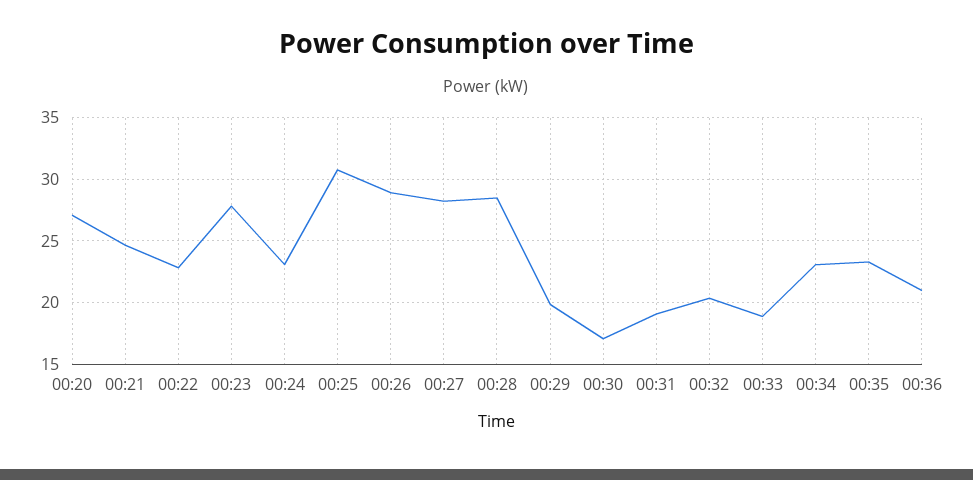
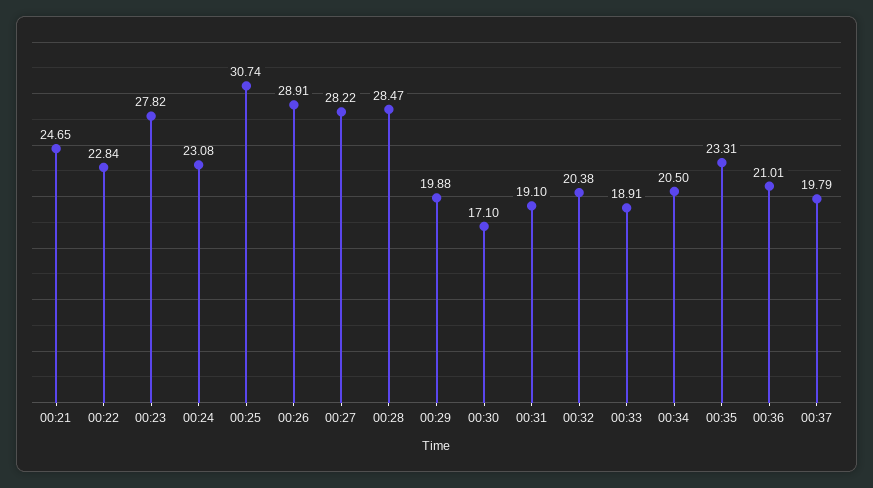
00:20: 27 -> none
00:34: 23 -> 20.5
00:37: none -> 19.79

